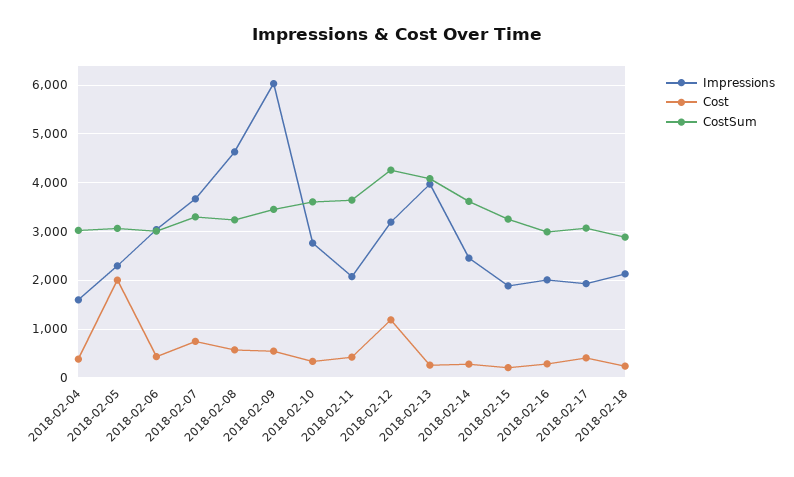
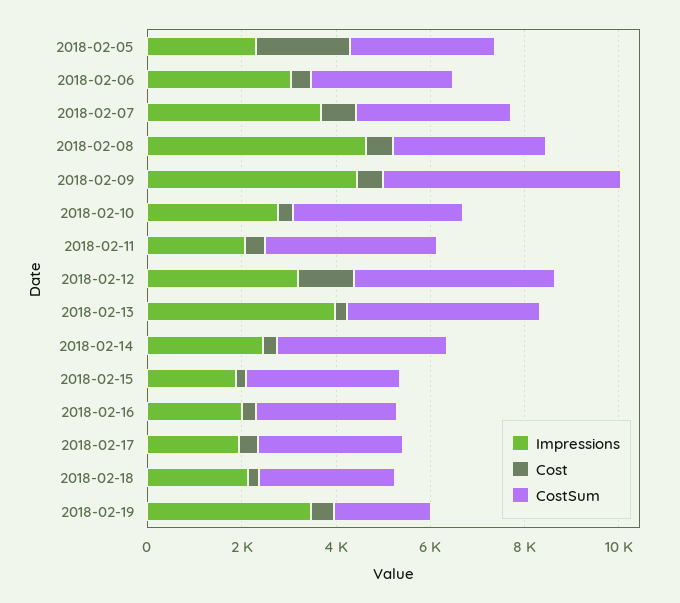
Impressions, 2018-02-04: 1600 -> none
Cost, 2018-02-04: 400 -> none
CostSum, 2018-02-04: 3000 -> none
Impressions, 2018-02-09: 6000 -> 4500
CostSum, 2018-02-09: 3400 -> 5000
Impressions, 2018-02-19: none -> 3500
Cost, 2018-02-19: none -> 500
CostSum, 2018-02-19: none -> 2000

